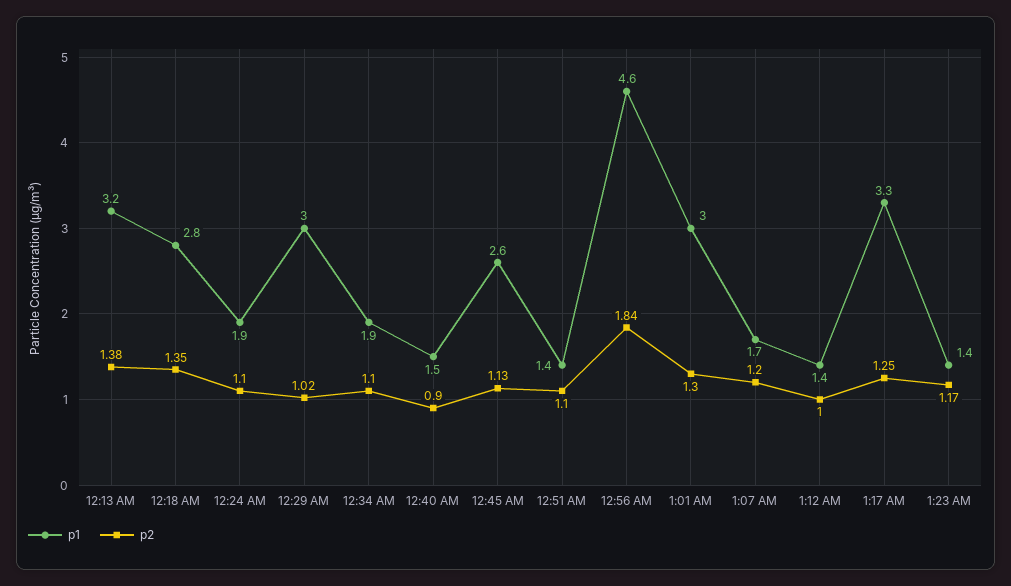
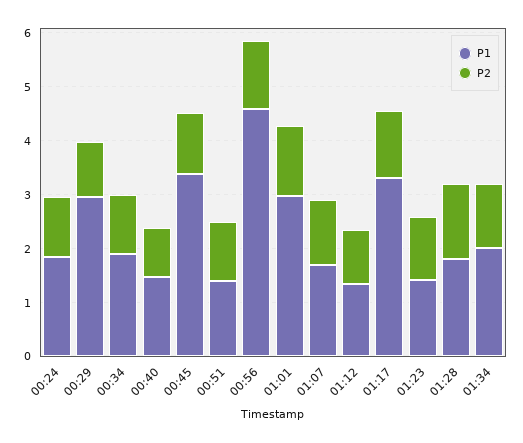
p1, 12:13 AM: 3.2 -> none
p2, 12:13 AM: 1.38 -> none
p1, 12:18 AM: 2.8 -> none
p2, 12:18 AM: 1.35 -> none
p1, 12:45 AM: 2.6 -> 3.4
p2, 12:56 AM: 1.84 -> 1.2
p1, 01:28: none -> 1.8
p2, 01:28: none -> 1.4
p1, 01:34: none -> 2
p2, 01:34: none -> 1.2

